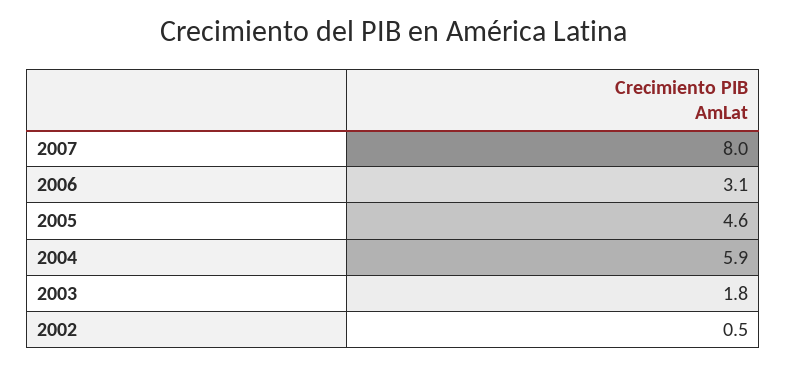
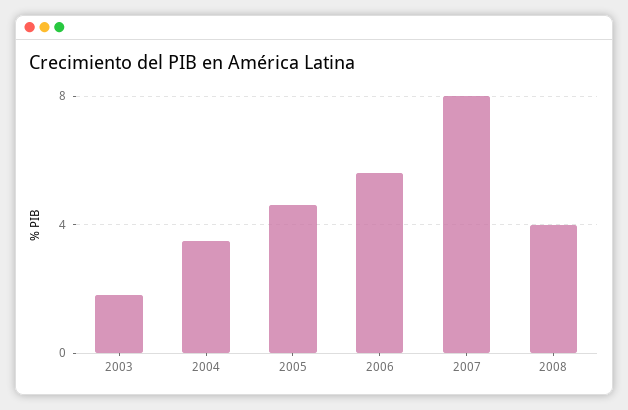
2006: 3.1 -> 5.5
2004: 5.9 -> 3.5
2002: 0.5 -> none
2008: none -> 4

